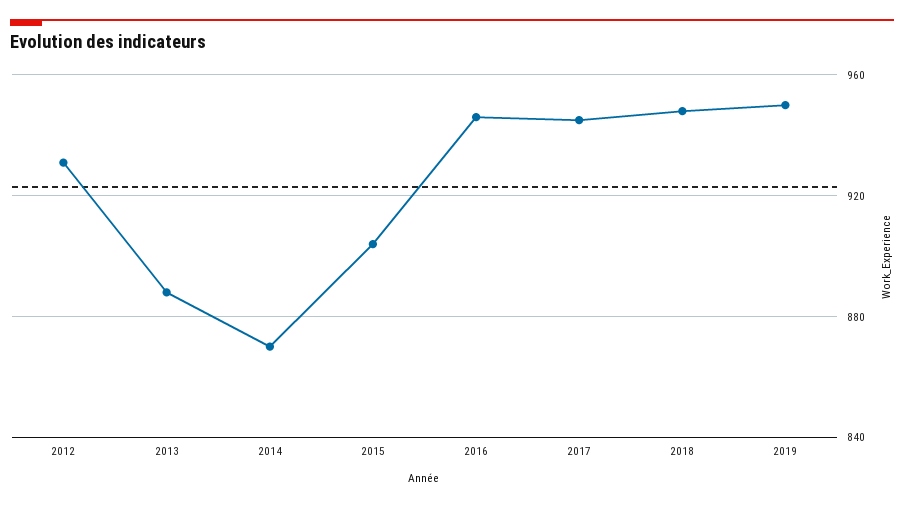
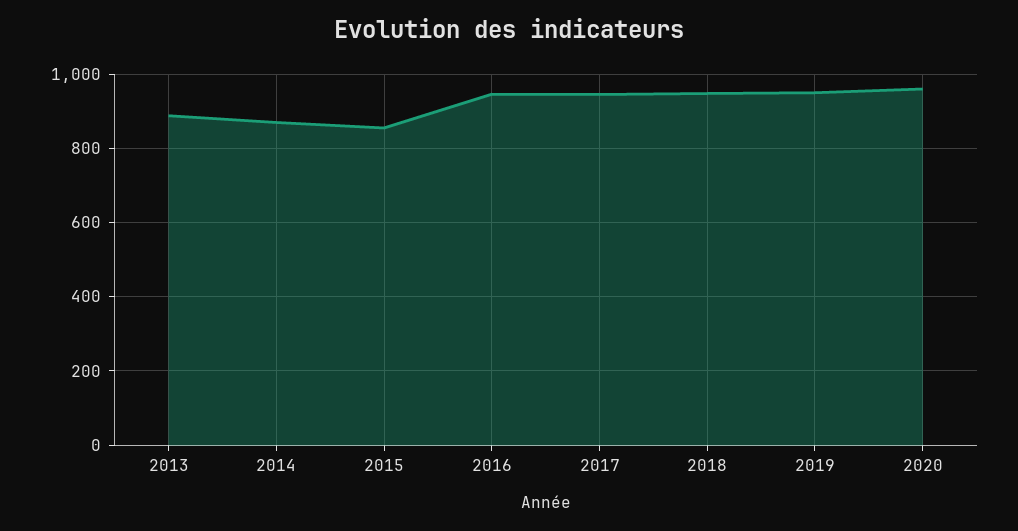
2012: 930 -> none
2015: 905 -> 860
2020: none -> 960

